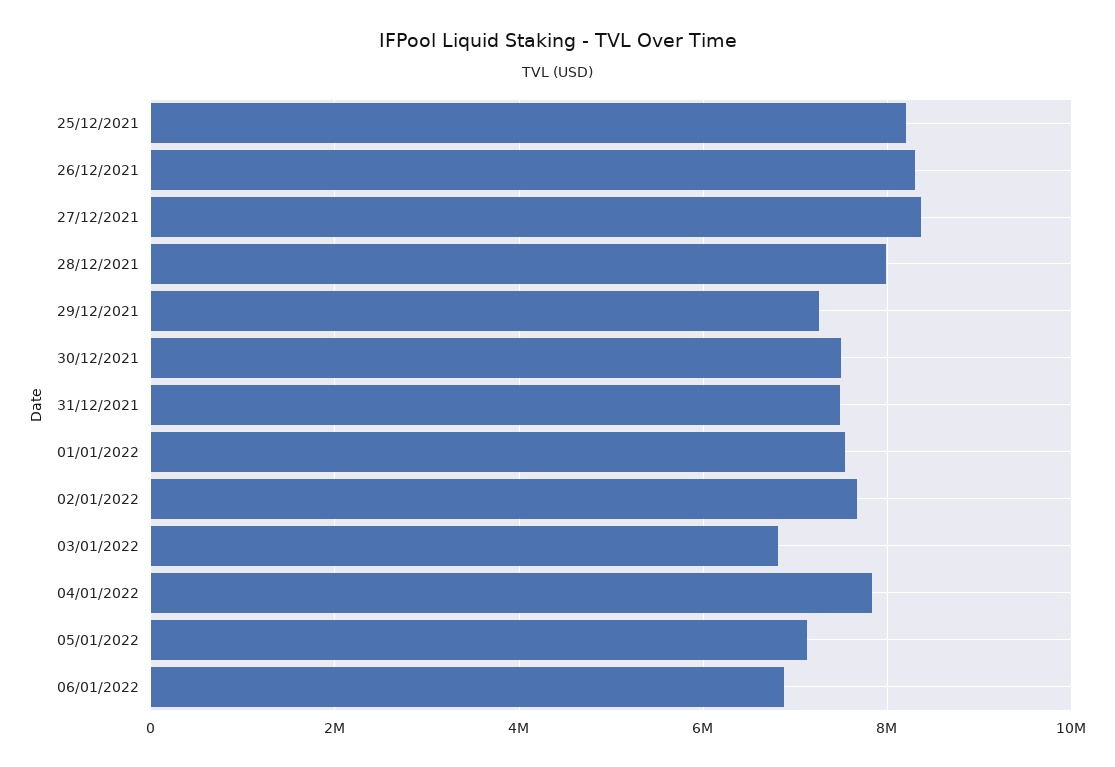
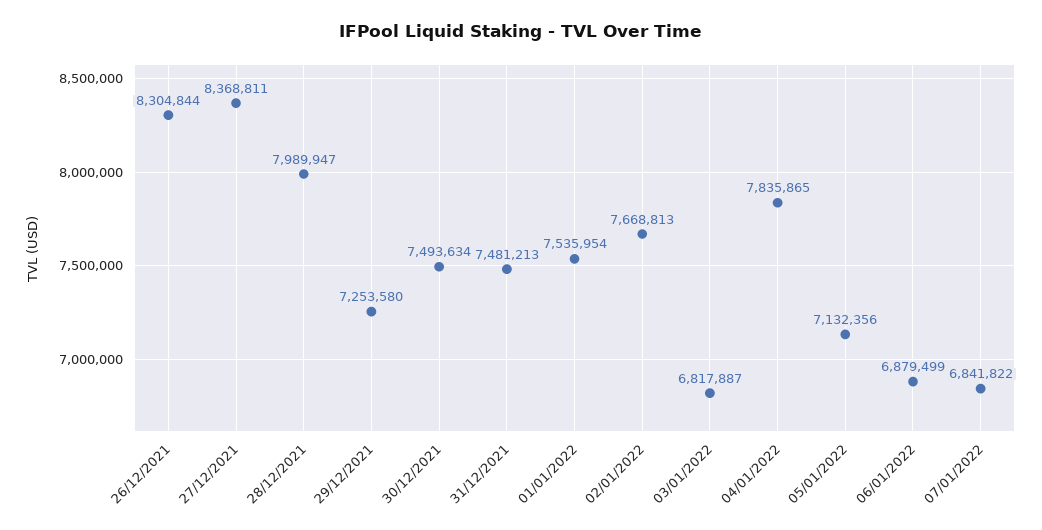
25/12/2021: 8200000 -> none
07/01/2022: none -> 6841822

